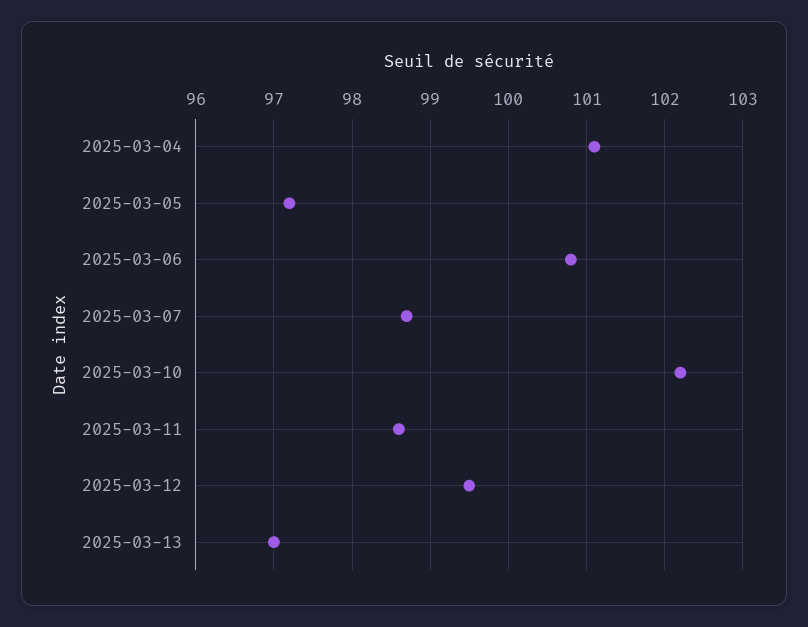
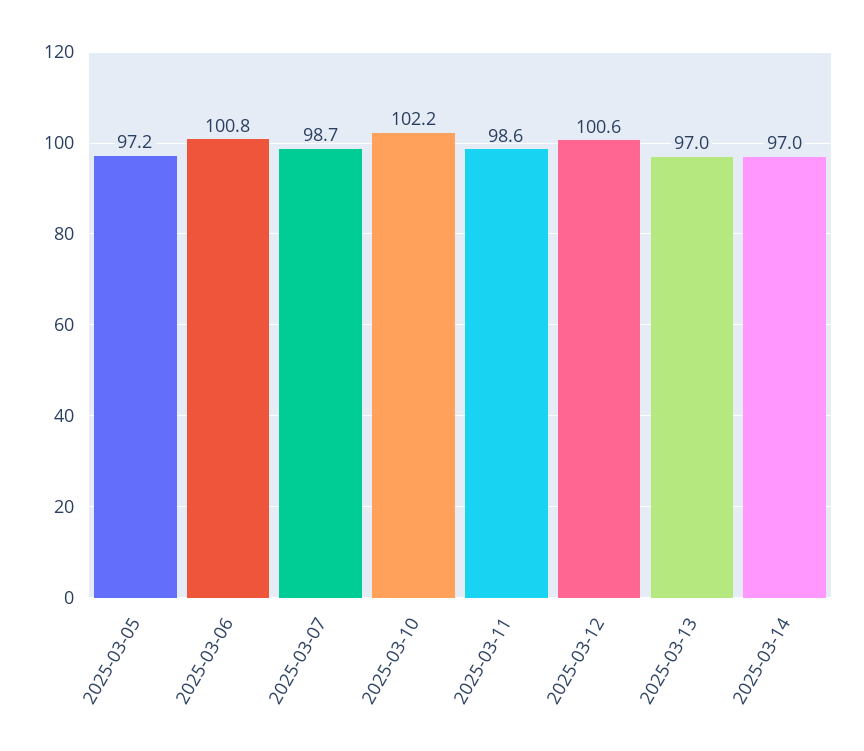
2025-03-04: 101.1 -> none
2025-03-12: 99.5 -> 100.6
2025-03-14: none -> 97

